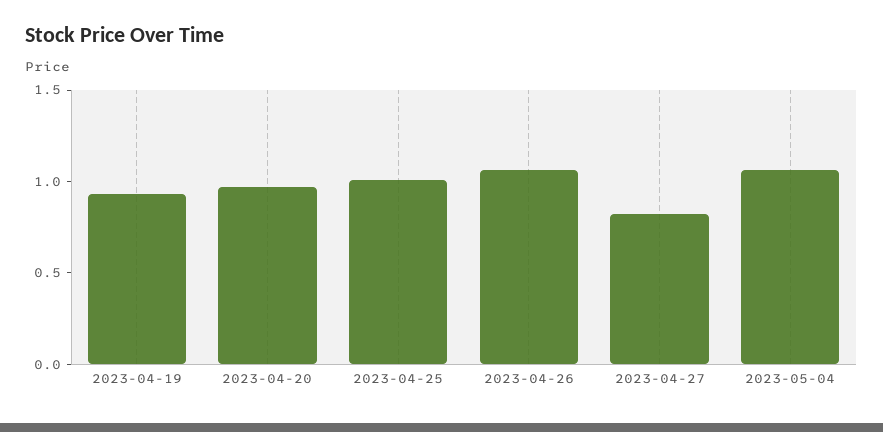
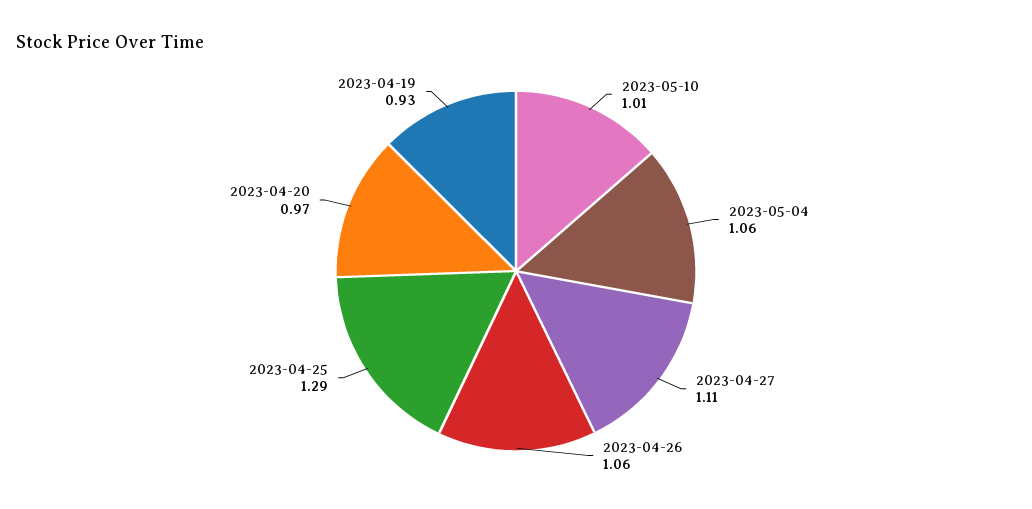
2023-04-25: 1 -> 1.29
2023-04-27: 0.8 -> 1.11
2023-05-10: none -> 1.01

